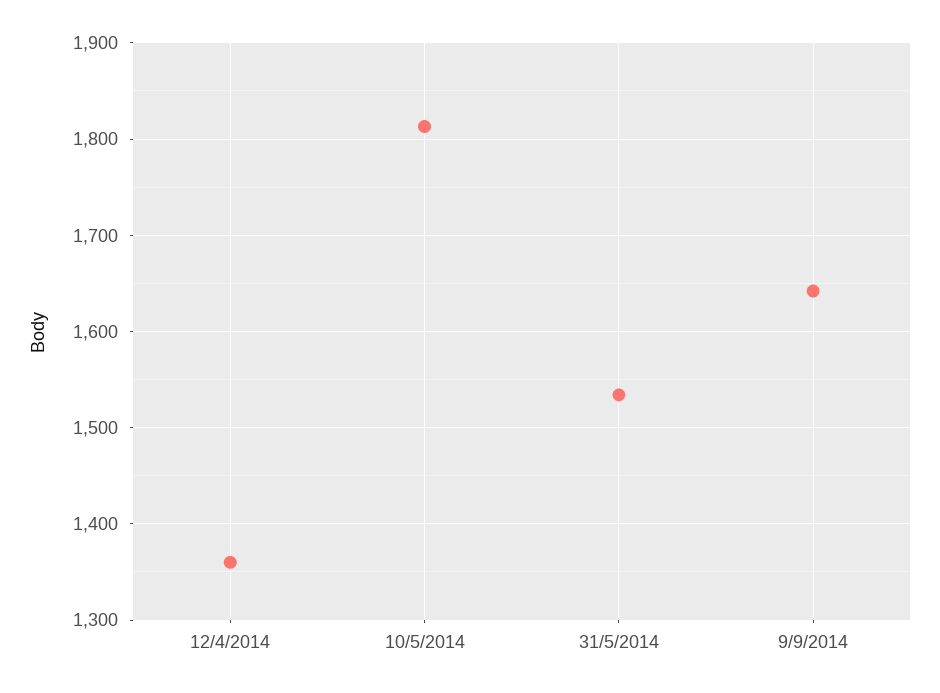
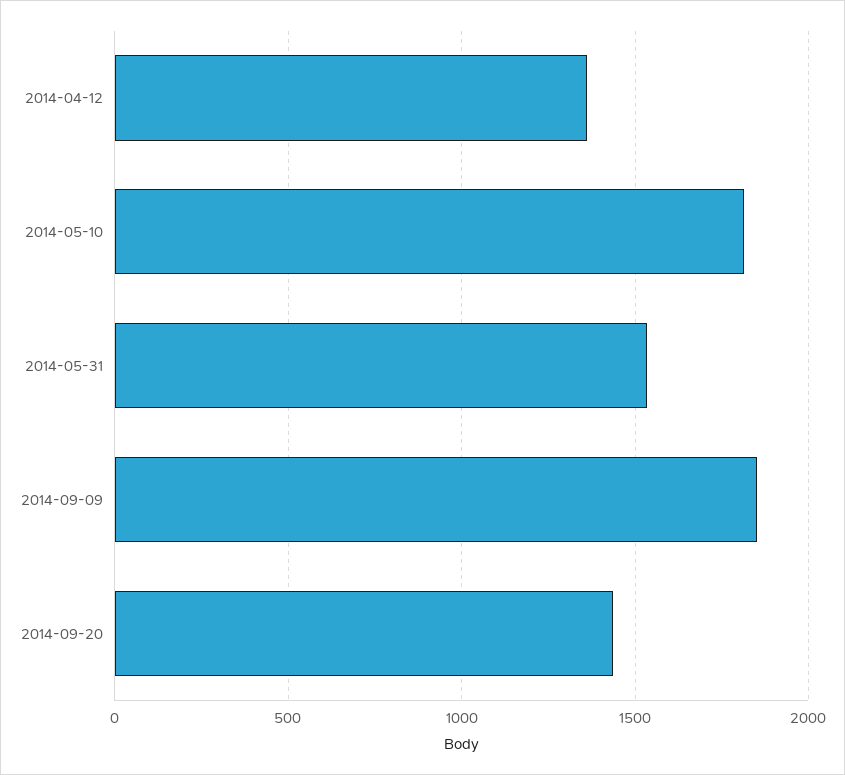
9/9/2014: 1640 -> 1850
2014-09-20: none -> 1450

